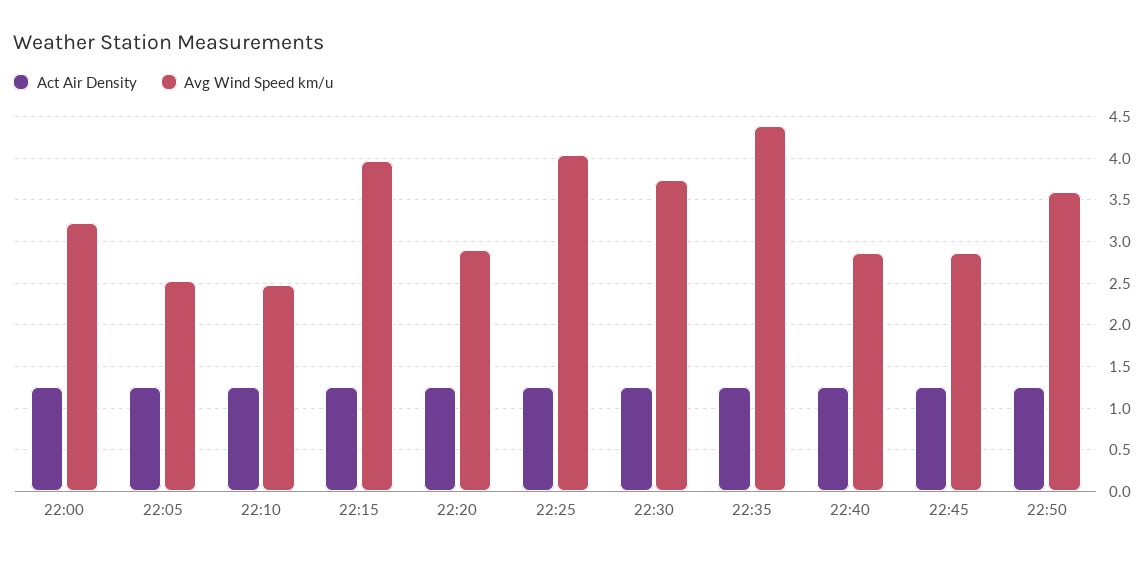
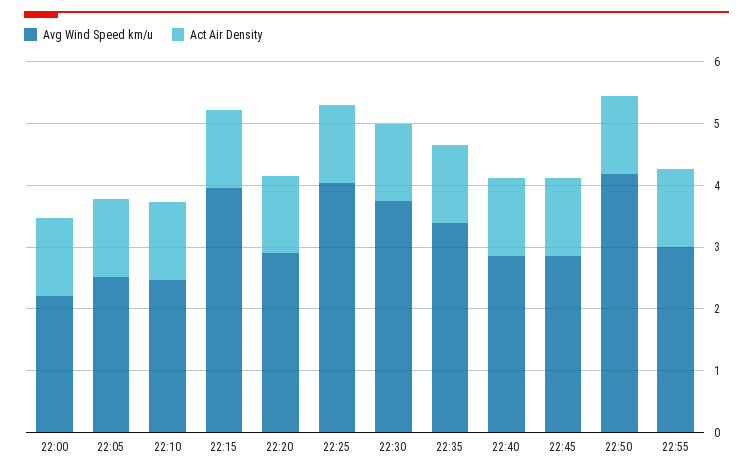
Avg Wind Speed km/u, 22:00: 3.2 -> 2.2
Avg Wind Speed km/u, 22:35: 4.4 -> 3.4
Avg Wind Speed km/u, 22:50: 3.6 -> 4.2
Avg Wind Speed km/u, 22:55: none -> 3
Act Air Density, 22:55: none -> 1.2

